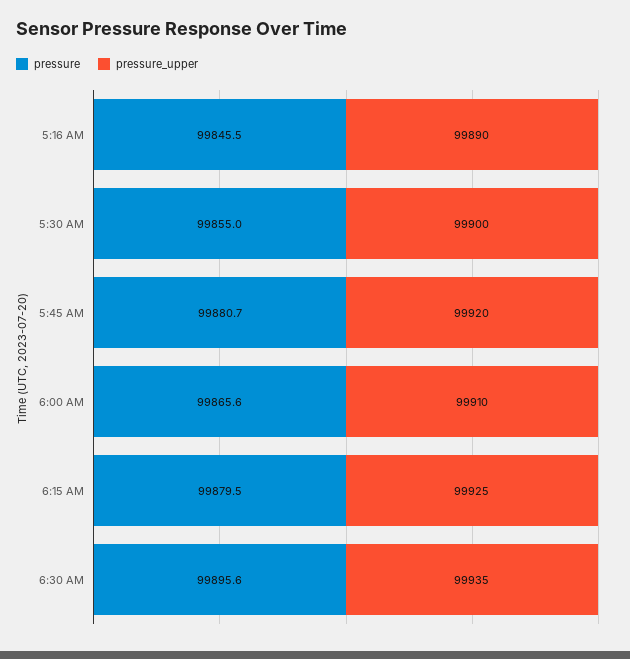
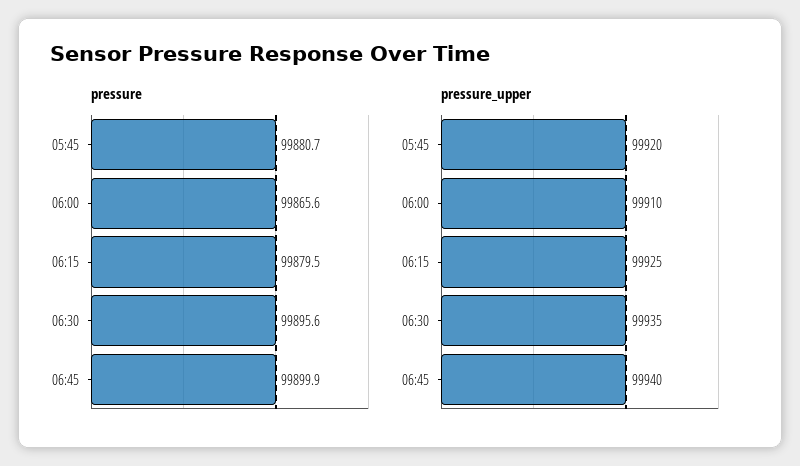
pressure, 5:16 AM: 99845.5 -> none
pressure_upper, 5:16 AM: 99890 -> none
pressure, 5:30 AM: 99855 -> none
pressure_upper, 5:30 AM: 99900 -> none
pressure, 06:45: none -> 99899.9
pressure_upper, 06:45: none -> 99940

